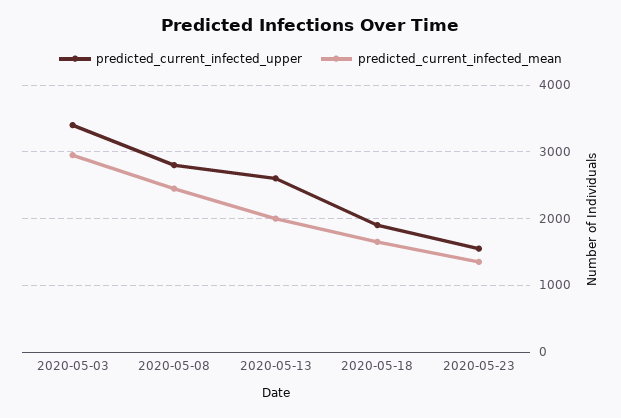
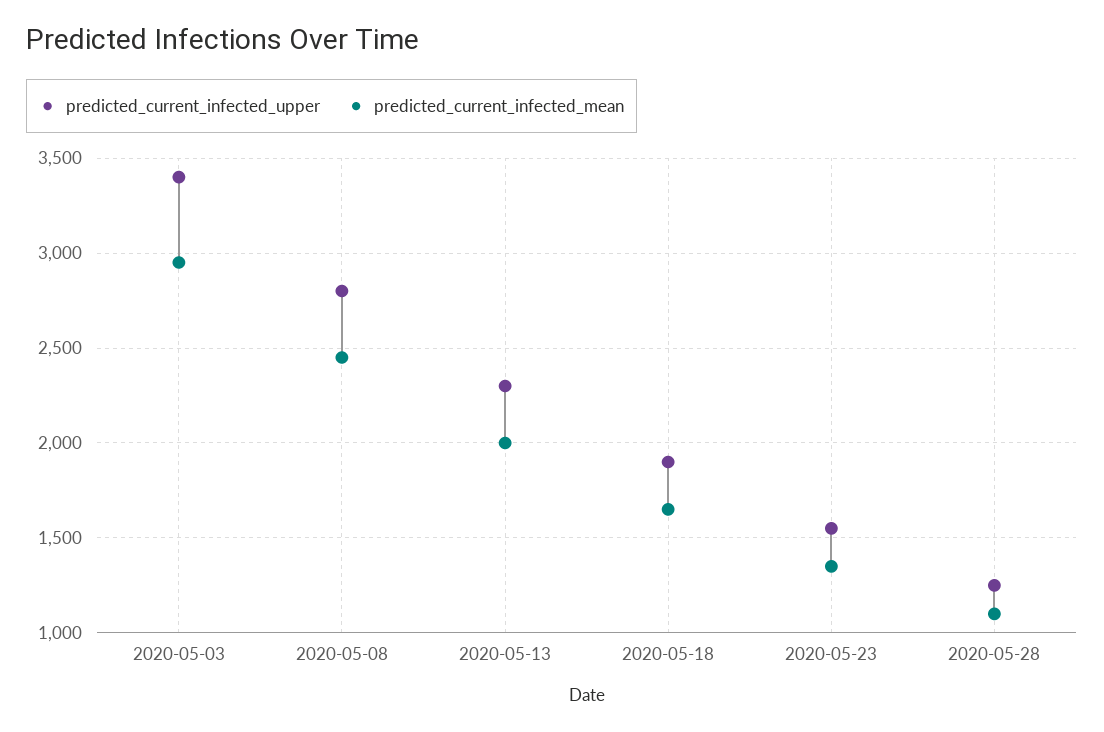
predicted_current_infected_upper, 2020-05-13: 2600 -> 2300
predicted_current_infected_upper, 2020-05-28: none -> 1250
predicted_current_infected_mean, 2020-05-28: none -> 1100

